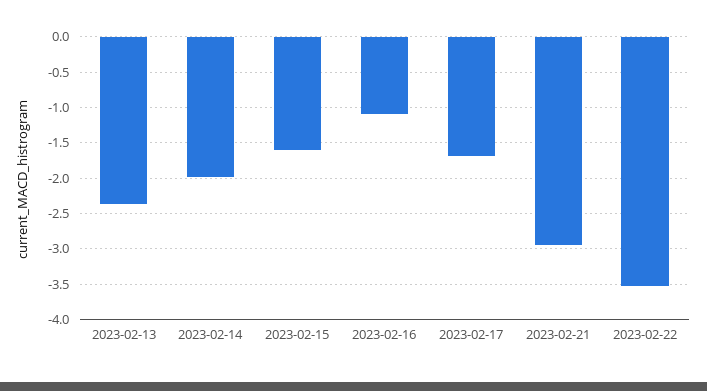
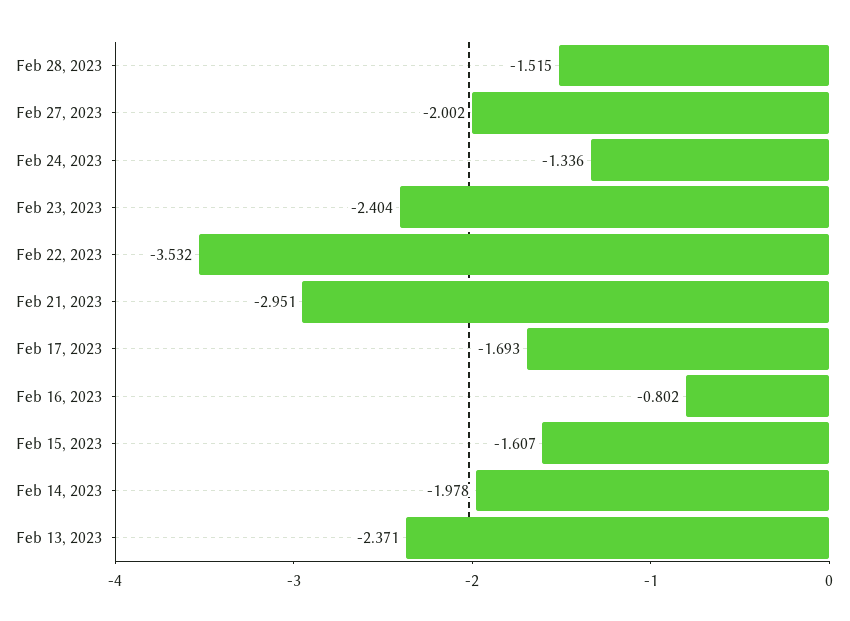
2023-02-16: -1.1 -> -0.802
Feb 28, 2023: none -> -1.515
Feb 27, 2023: none -> -2.002
Feb 24, 2023: none -> -1.336
Feb 23, 2023: none -> -2.404

